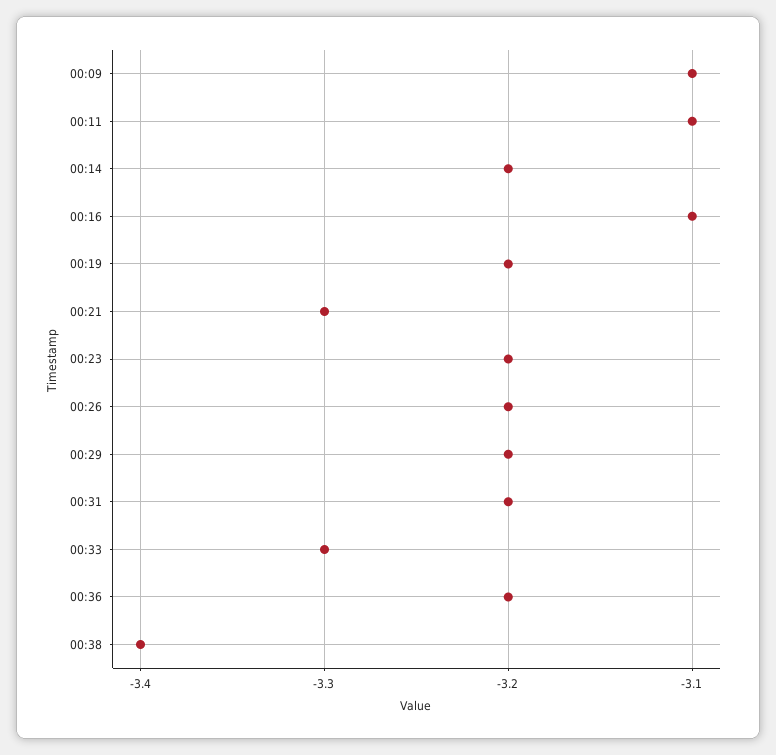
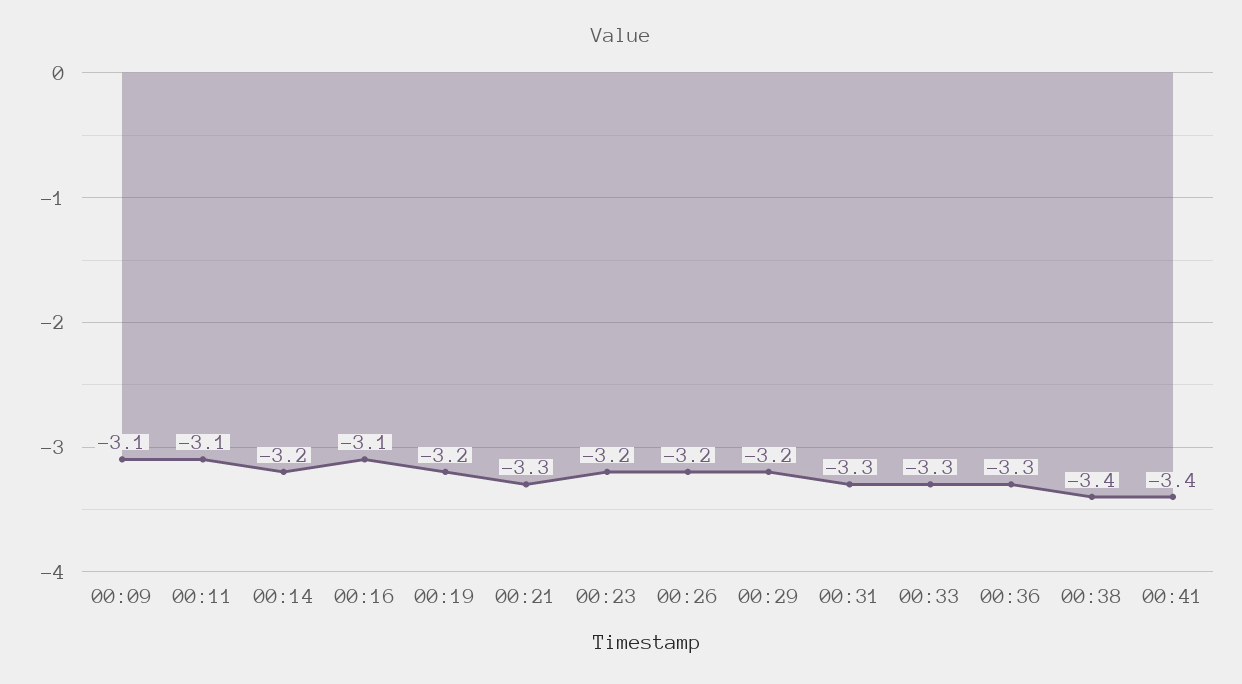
00:31: -3.2 -> -3.3
00:36: -3.2 -> -3.3
00:41: none -> -3.4

